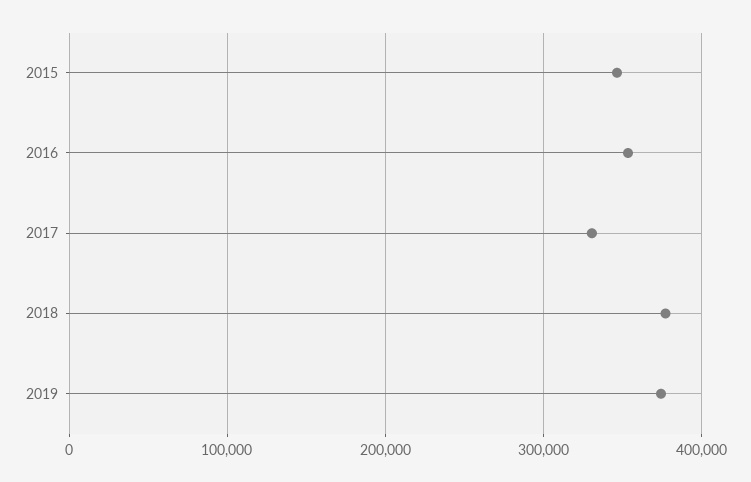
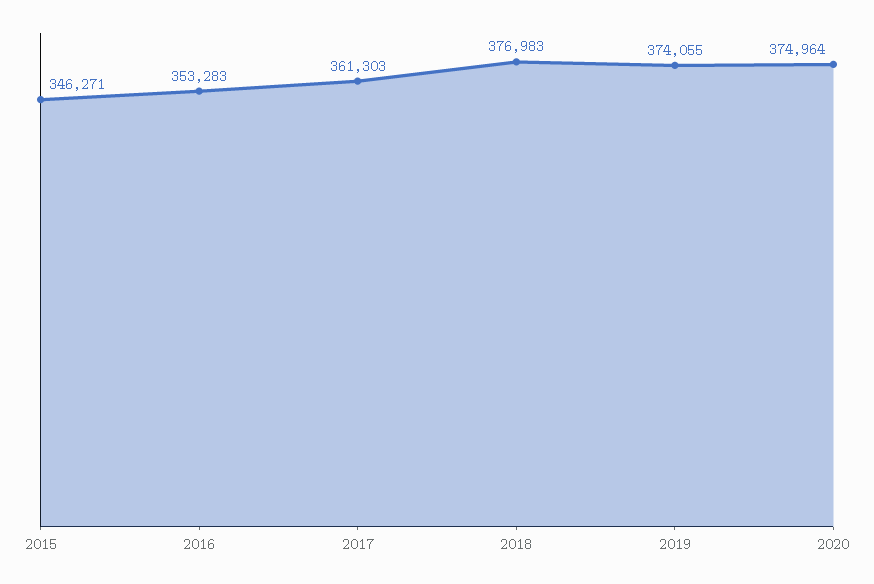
2017: 330000 -> 361303
2020: none -> 374964

